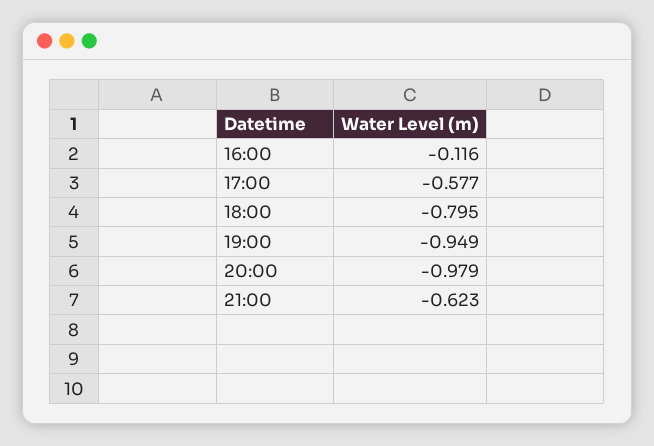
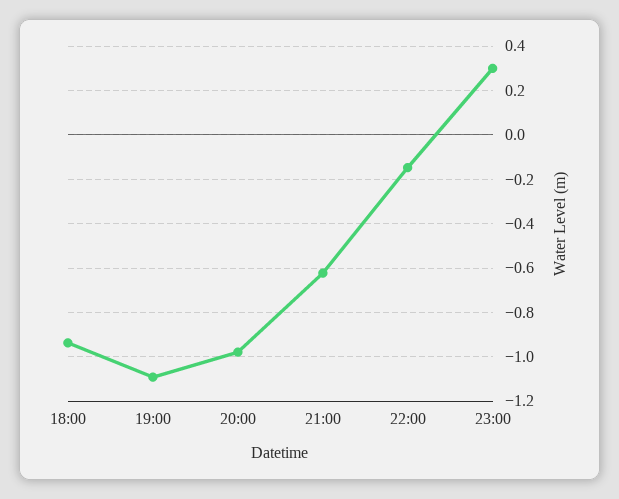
16:00: -0.116 -> none
17:00: -0.577 -> none
18:00: -0.795 -> -0.95
19:00: -0.949 -> -1.1
22:00: none -> -0.15
23:00: none -> 0.3

